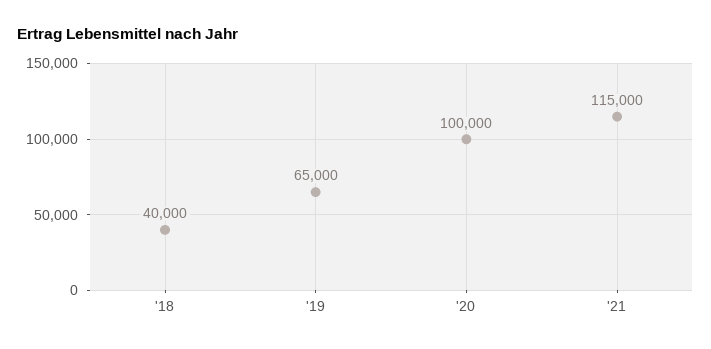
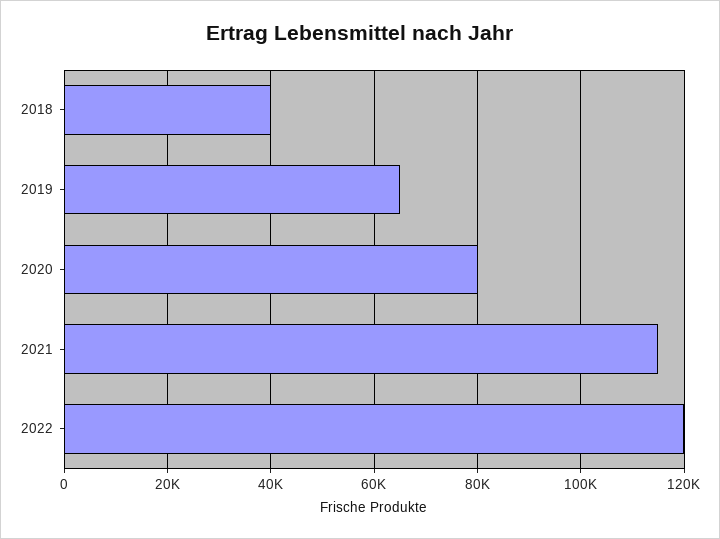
'20: 100000 -> 80000
2022: none -> 120000

